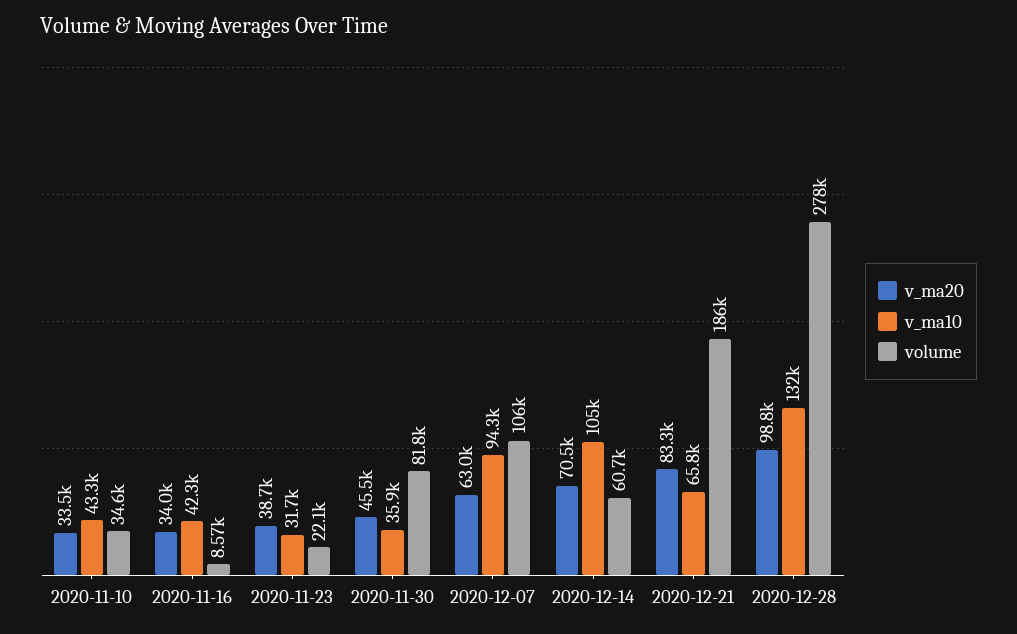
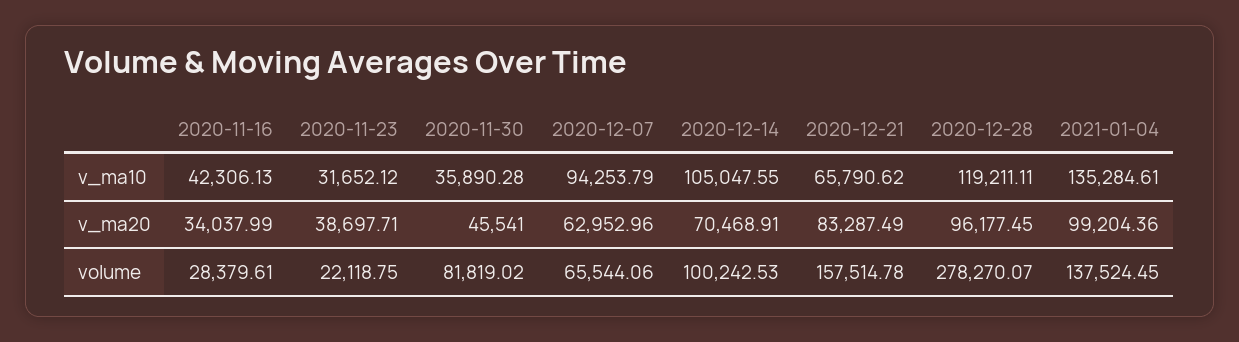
v_ma20, 2020-11-10: 33500 -> none
v_ma10, 2020-11-10: 43300 -> none
volume, 2020-11-10: 34600 -> none
volume, 2020-11-16: 8570 -> 28379.61
volume, 2020-12-07: 106000 -> 65544.06
volume, 2020-12-14: 60700 -> 100242.53
volume, 2020-12-21: 186000 -> 157514.78
v_ma20, 2020-12-28: 98800 -> 96177.45
v_ma10, 2020-12-28: 132000 -> 119211.11
v_ma10, 2021-01-04: none -> 135284.61
v_ma20, 2021-01-04: none -> 99204.36
volume, 2021-01-04: none -> 137524.45

